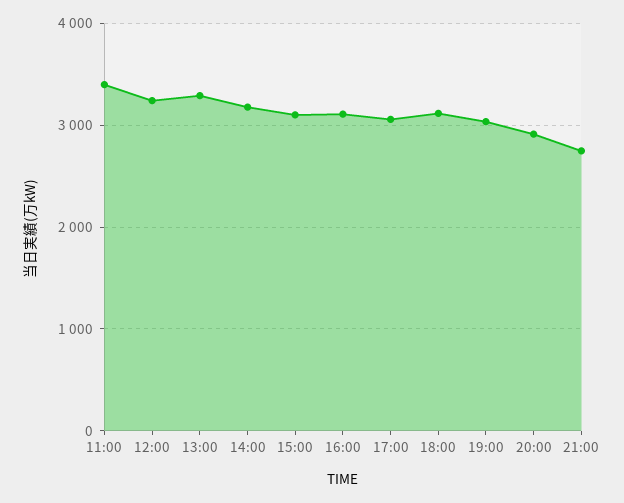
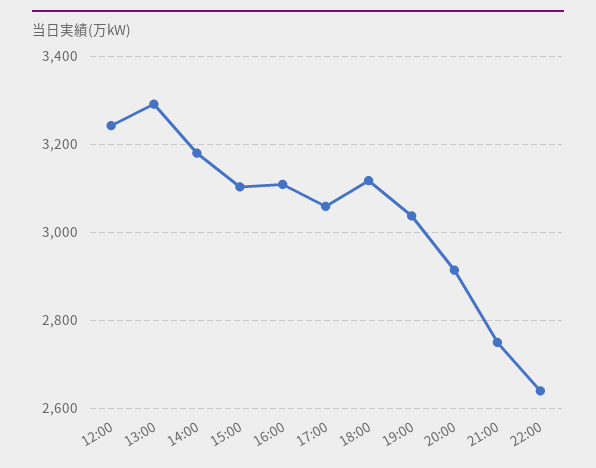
11:00: 3400 -> none
22:00: none -> 2640

